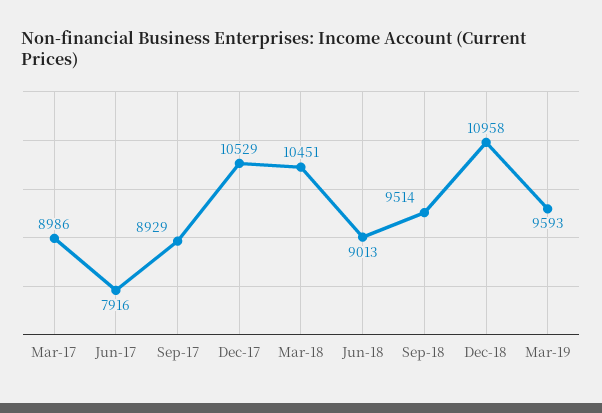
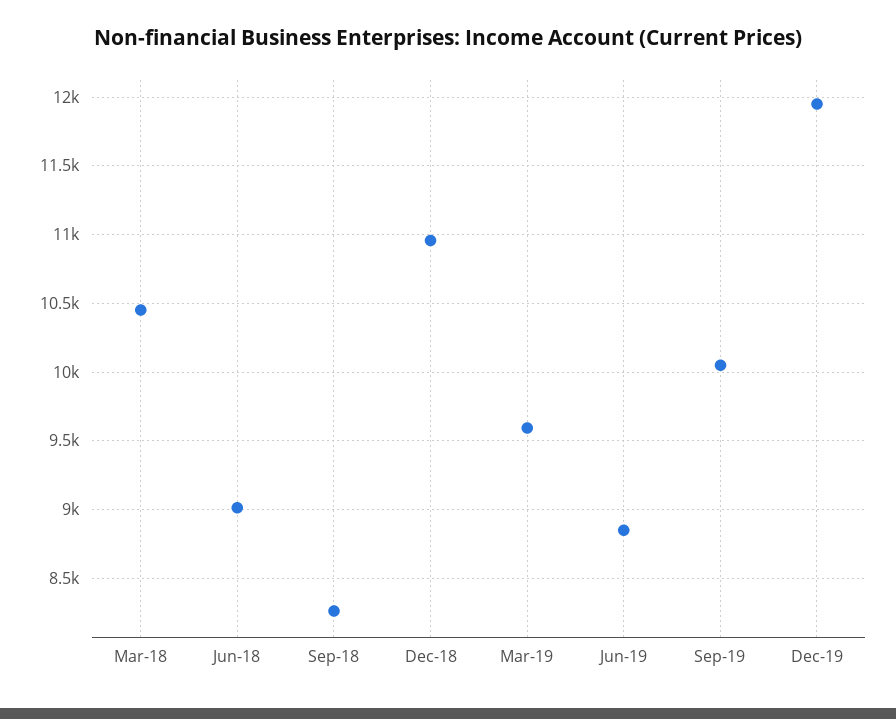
Mar-17: 8986 -> none
Jun-17: 7916 -> none
Sep-17: 8929 -> none
Dec-17: 10529 -> none
Sep-18: 9514 -> 8250
Jun-19: none -> 8850
Sep-19: none -> 10050
Dec-19: none -> 11950

